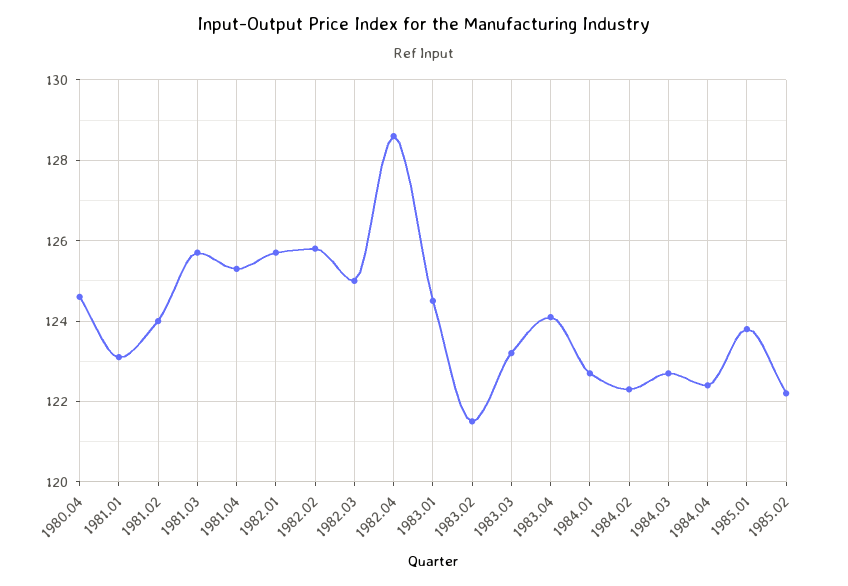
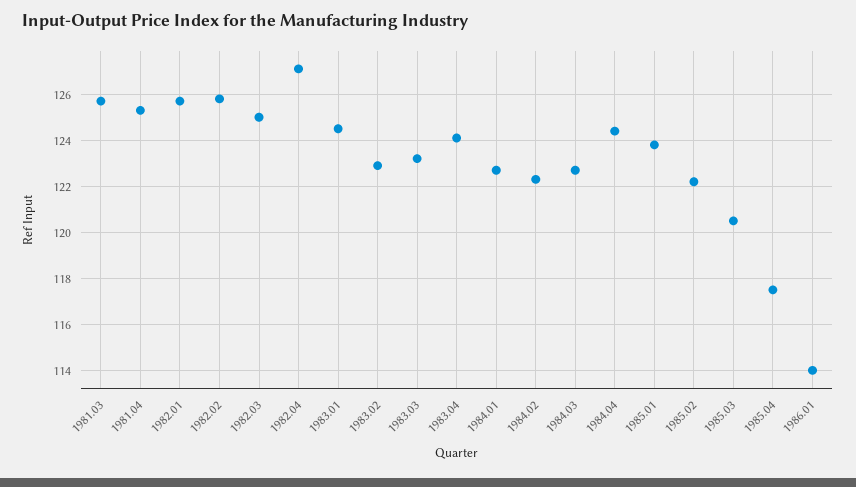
1980.04: 124.5 -> none
1981.01: 123 -> none
1981.02: 124 -> none
1982.04: 128.5 -> 127
1983.02: 121.5 -> 123
1984.04: 122.5 -> 124.5
1985.03: none -> 120.5
1985.04: none -> 117.5
1986.01: none -> 114

